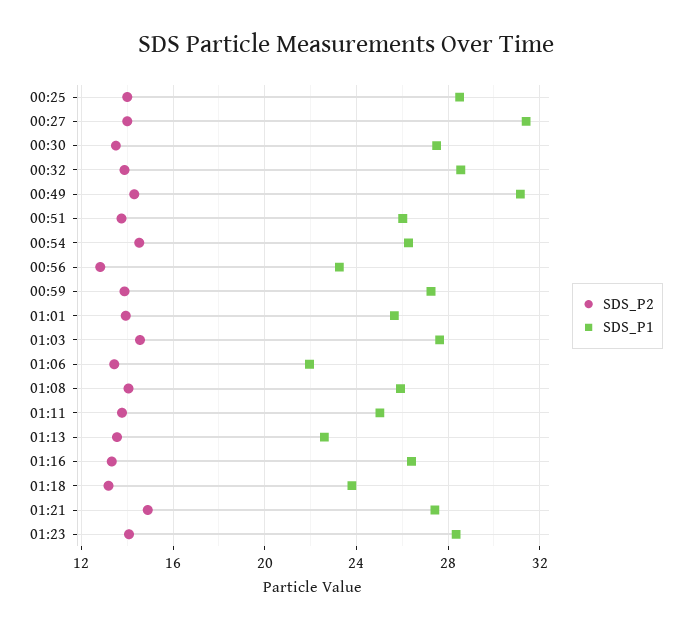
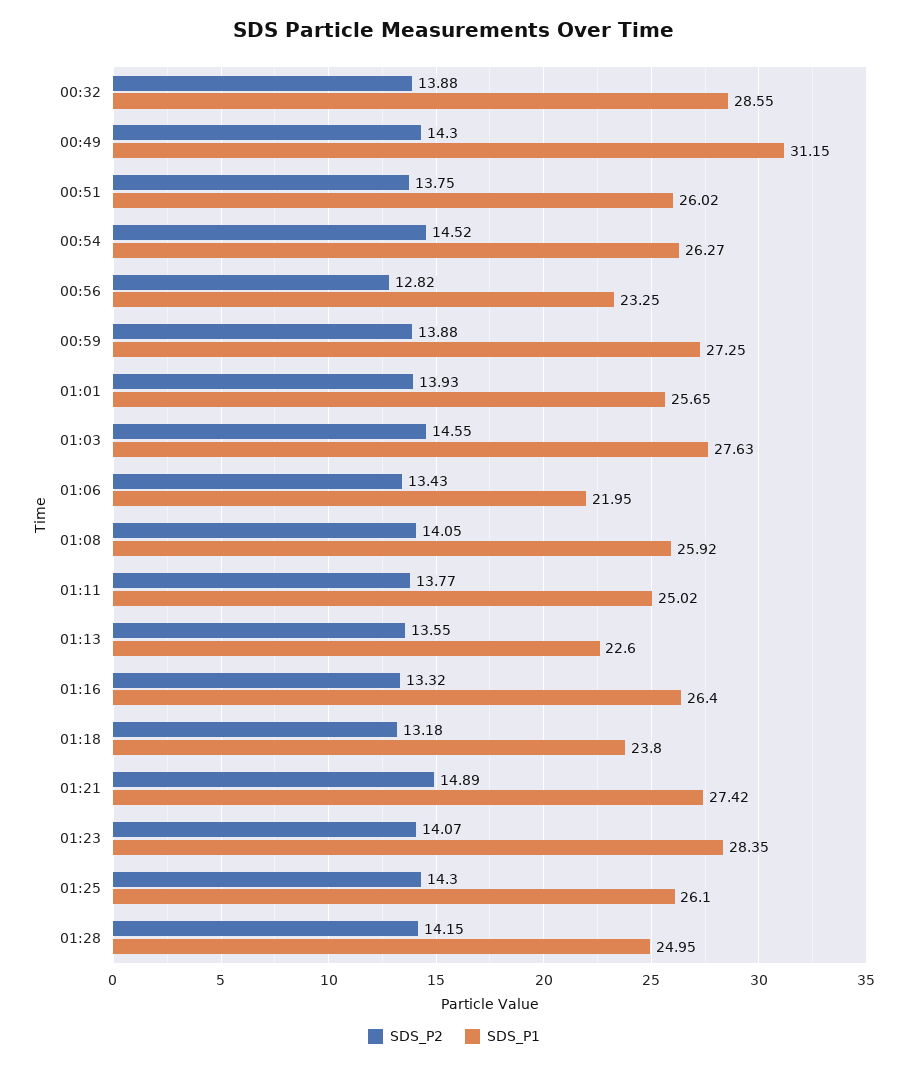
SDS_P2, 00:25: 14 -> none
SDS_P1, 00:25: 28.5 -> none
SDS_P2, 00:27: 14 -> none
SDS_P1, 00:27: 31.5 -> none
SDS_P2, 00:30: 13.5 -> none
SDS_P1, 00:30: 27.5 -> none
SDS_P2, 01:25: none -> 14.3
SDS_P1, 01:25: none -> 26.1
SDS_P2, 01:28: none -> 14.15
SDS_P1, 01:28: none -> 24.95

